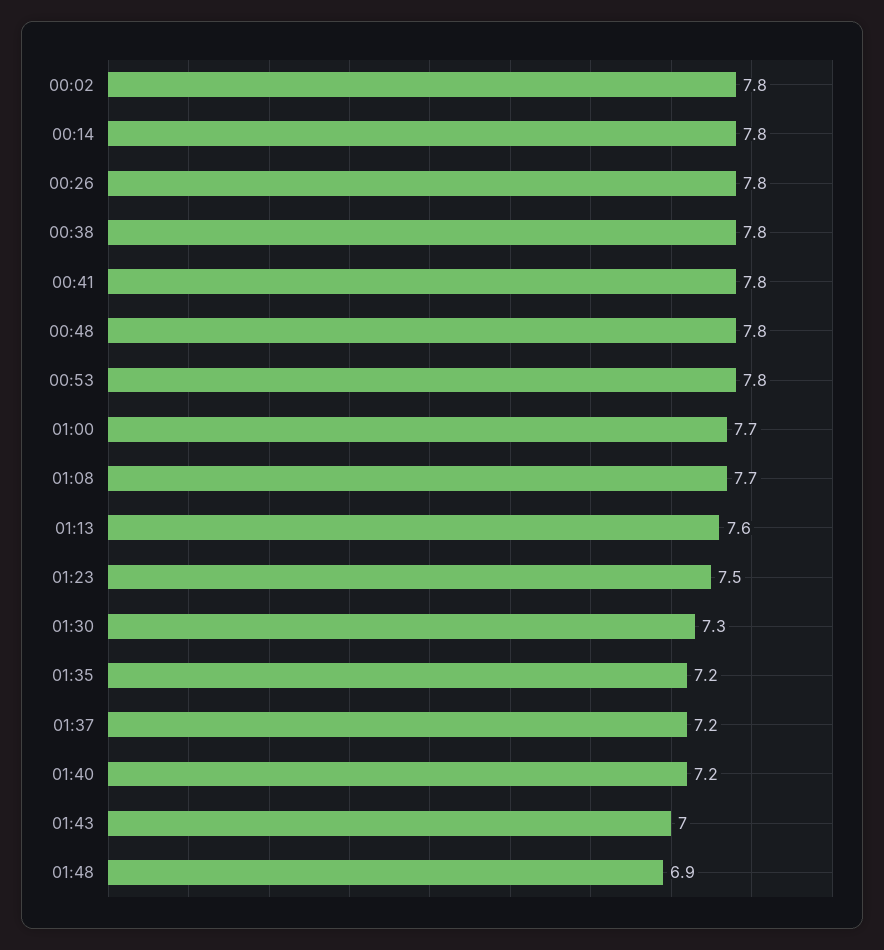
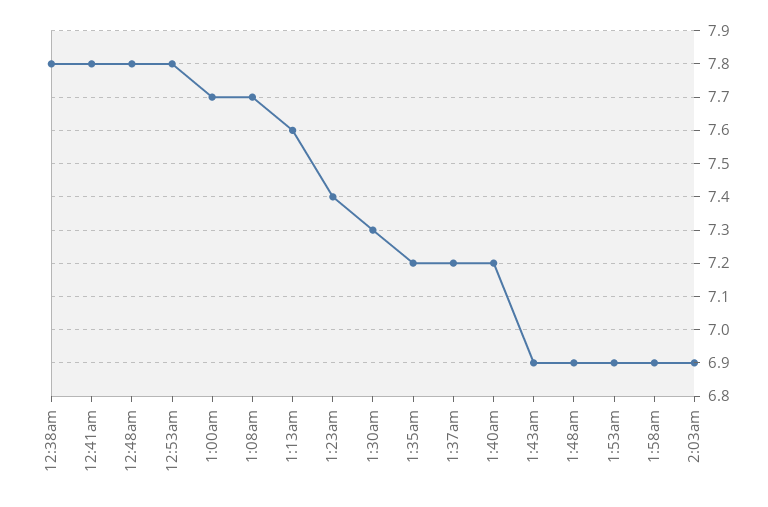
00:02: 7.8 -> none
00:14: 7.8 -> none
00:26: 7.8 -> none
01:23: 7.5 -> 7.4
01:43: 7 -> 6.9
1:53am: none -> 6.9
1:58am: none -> 6.9
2:03am: none -> 6.9

